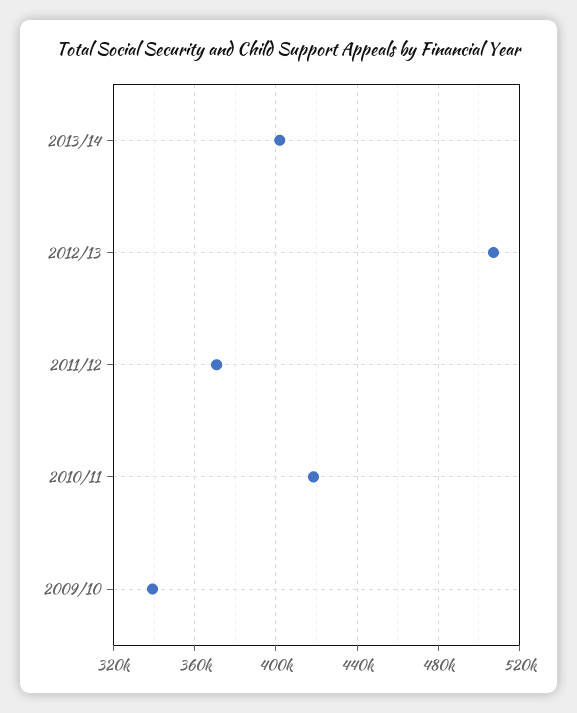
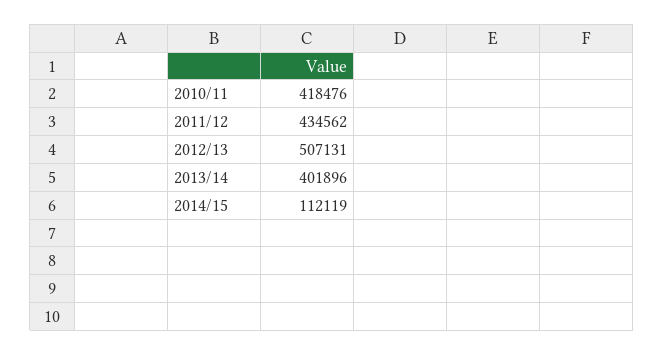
2011/12: 370000 -> 434562
2009/10: 340000 -> none
2014/15: none -> 112119

